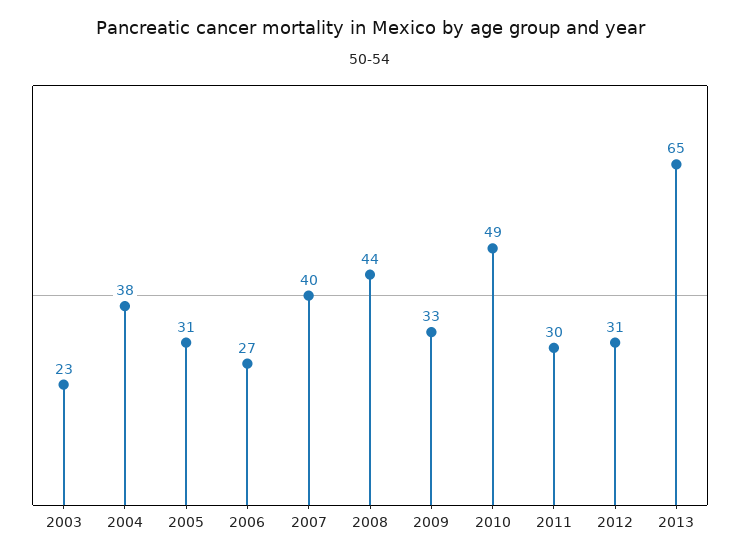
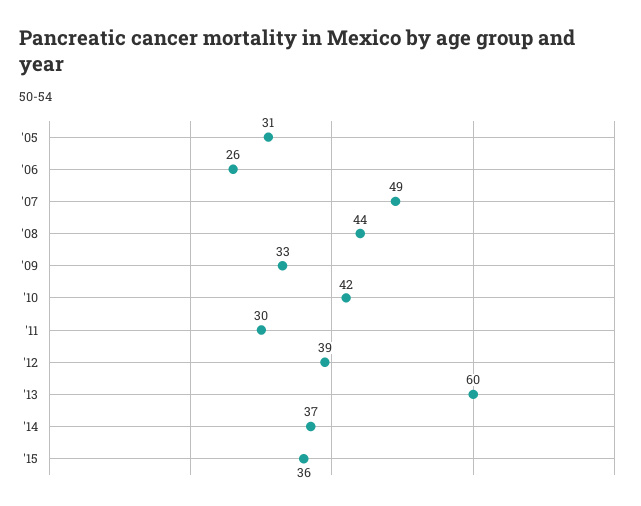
2003: 23 -> none
2004: 38 -> none
2006: 27 -> 26
2007: 40 -> 49
2010: 49 -> 42
2012: 31 -> 39
2013: 65 -> 60
'14: none -> 37
'15: none -> 36

